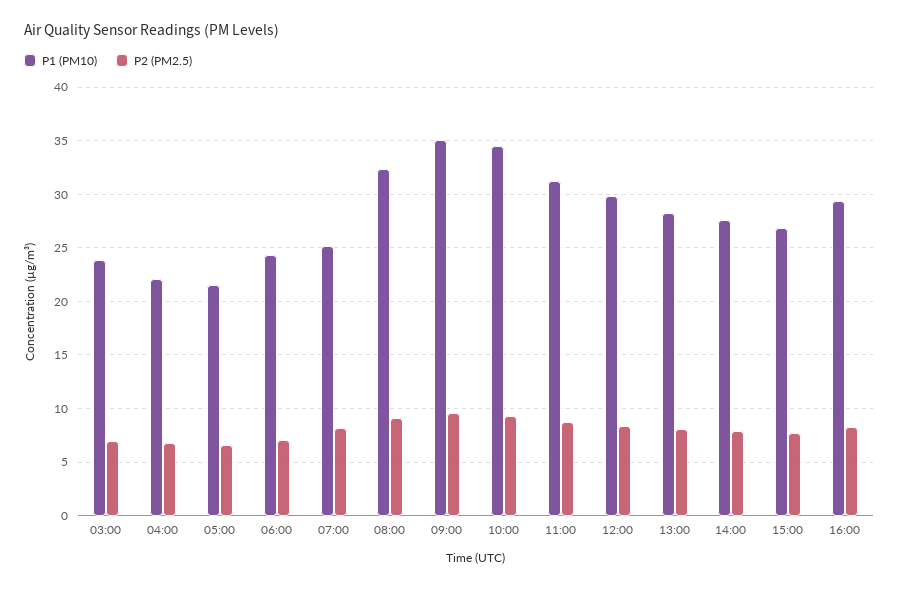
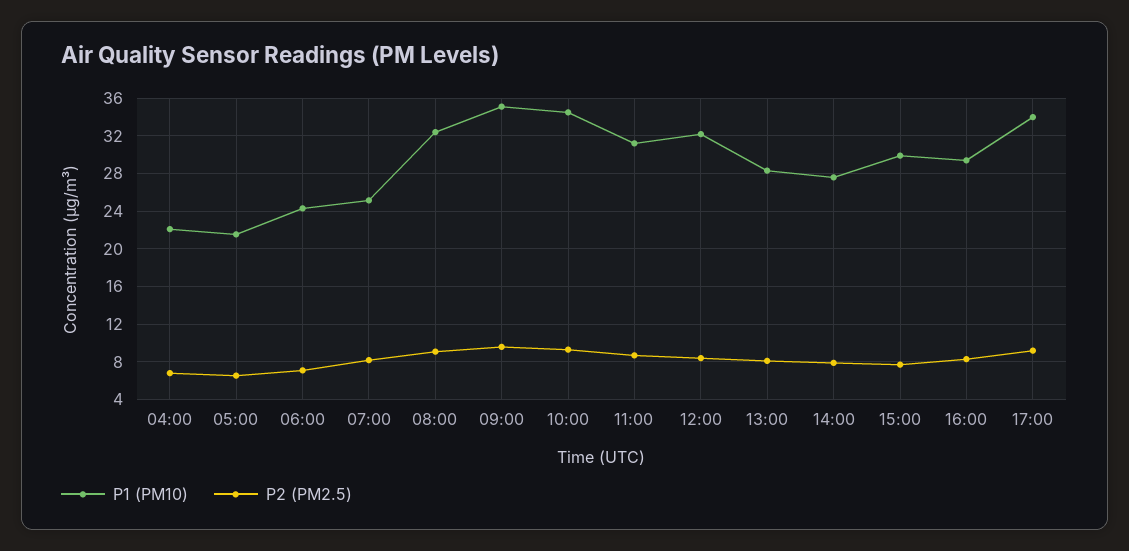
P1 (PM10), 03:00: 24 -> none
P2 (PM2.5), 03:00: 7 -> none
P1 (PM10), 12:00: 30 -> 32
P1 (PM10), 15:00: 27 -> 30
P1 (PM10), 17:00: none -> 34
P2 (PM2.5), 17:00: none -> 9

